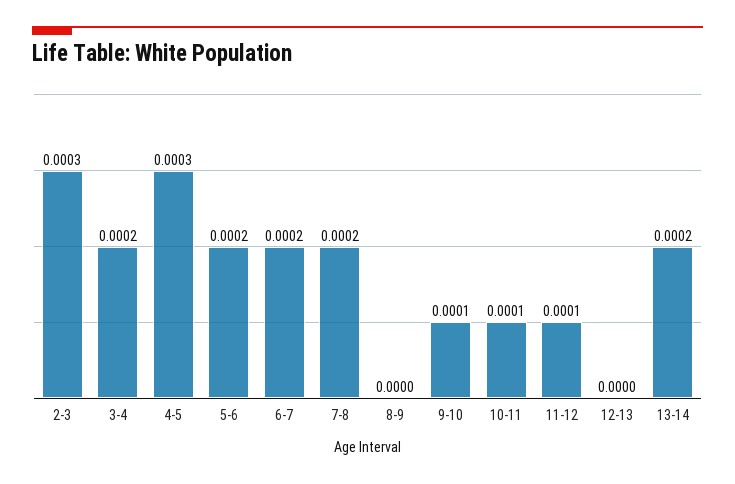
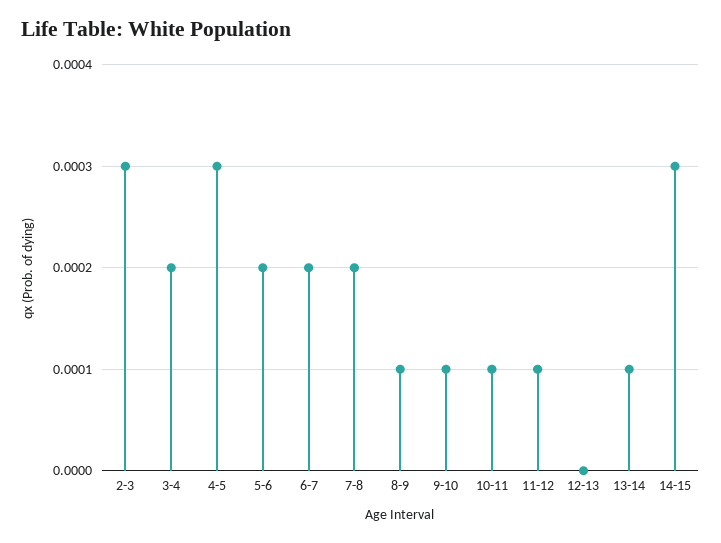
8-9: 0 -> 0.0001
13-14: 0.0002 -> 0.0001
14-15: none -> 0.0003

